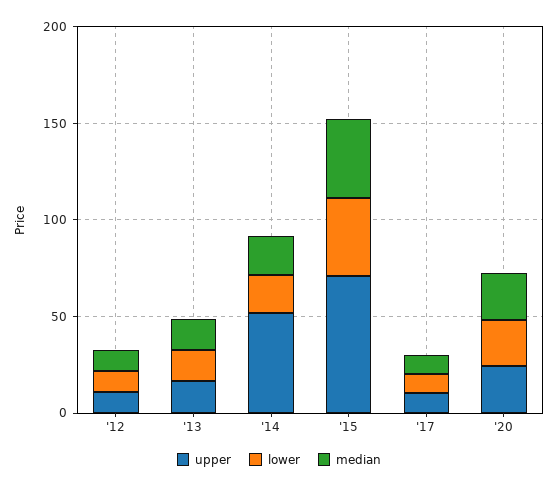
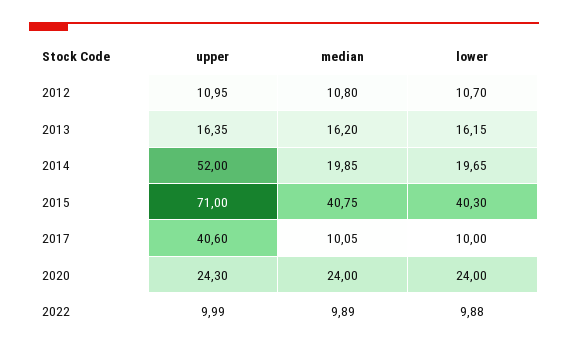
upper, '17: 10 -> 40.6
upper, 2022: none -> 9.99
median, 2022: none -> 9.89
lower, 2022: none -> 9.88

